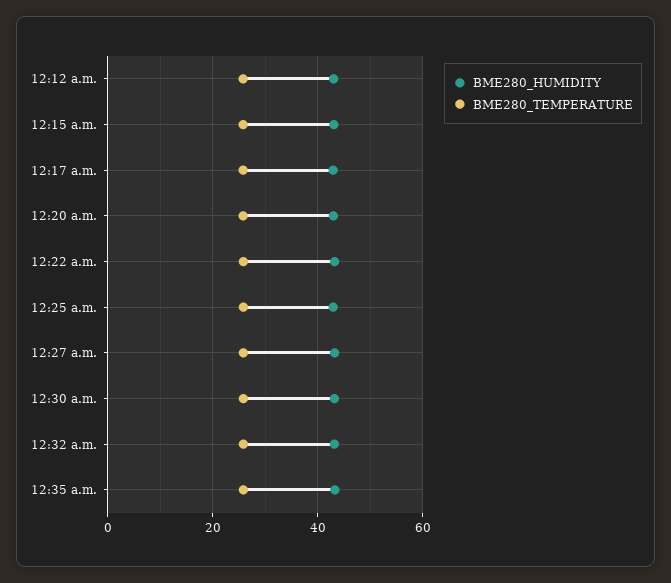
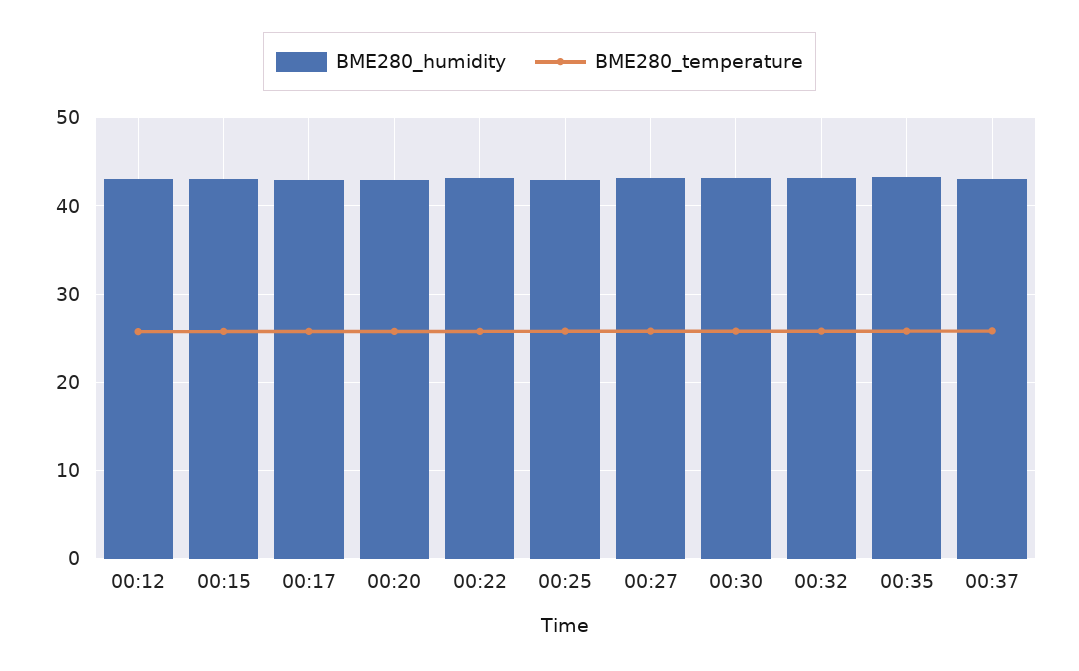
BME280_HUMIDITY, 00:37: none -> 43
BME280_TEMPERATURE, 00:37: none -> 26

